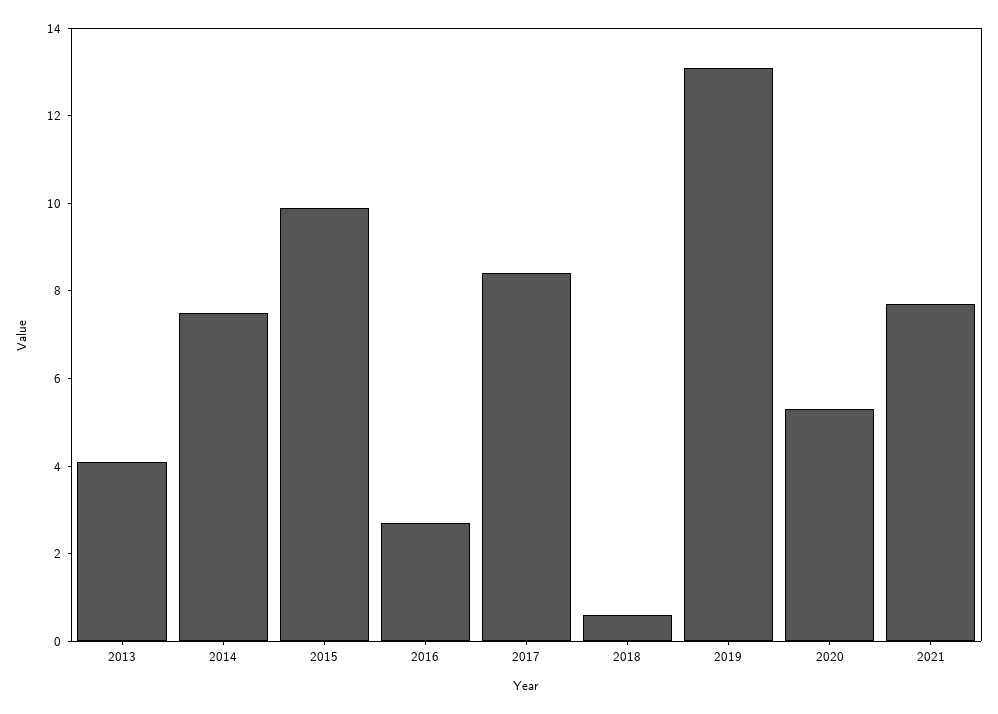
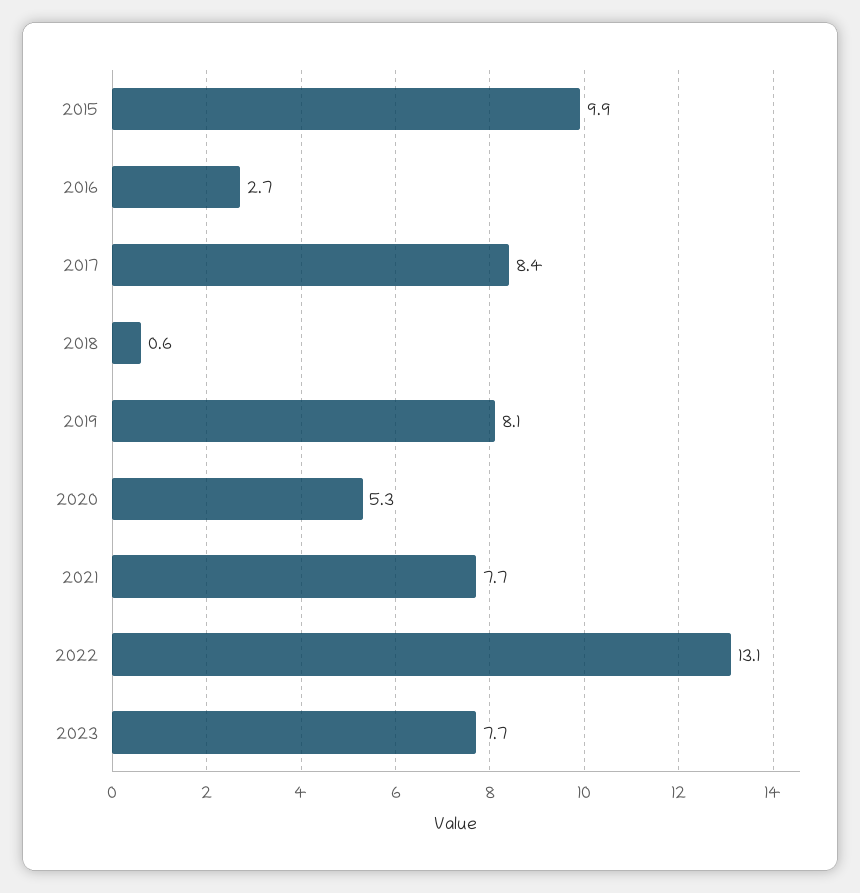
2013: 4 -> none
2014: 7.5 -> none
2019: 13 -> 8.1
2022: none -> 13.1
2023: none -> 7.7

